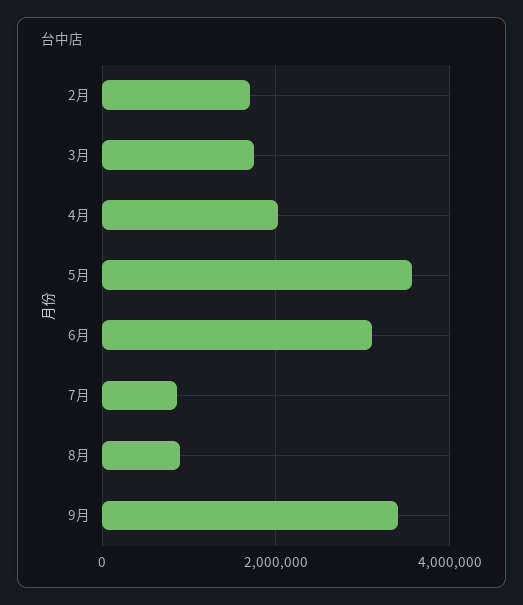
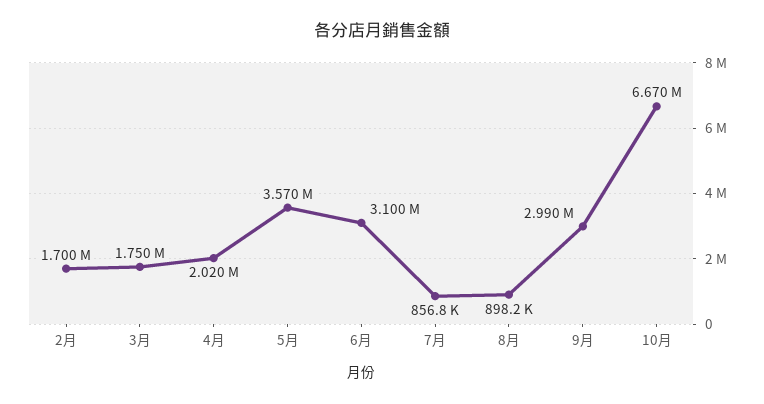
9月: 3400000 -> 2990000
10月: none -> 6670000

